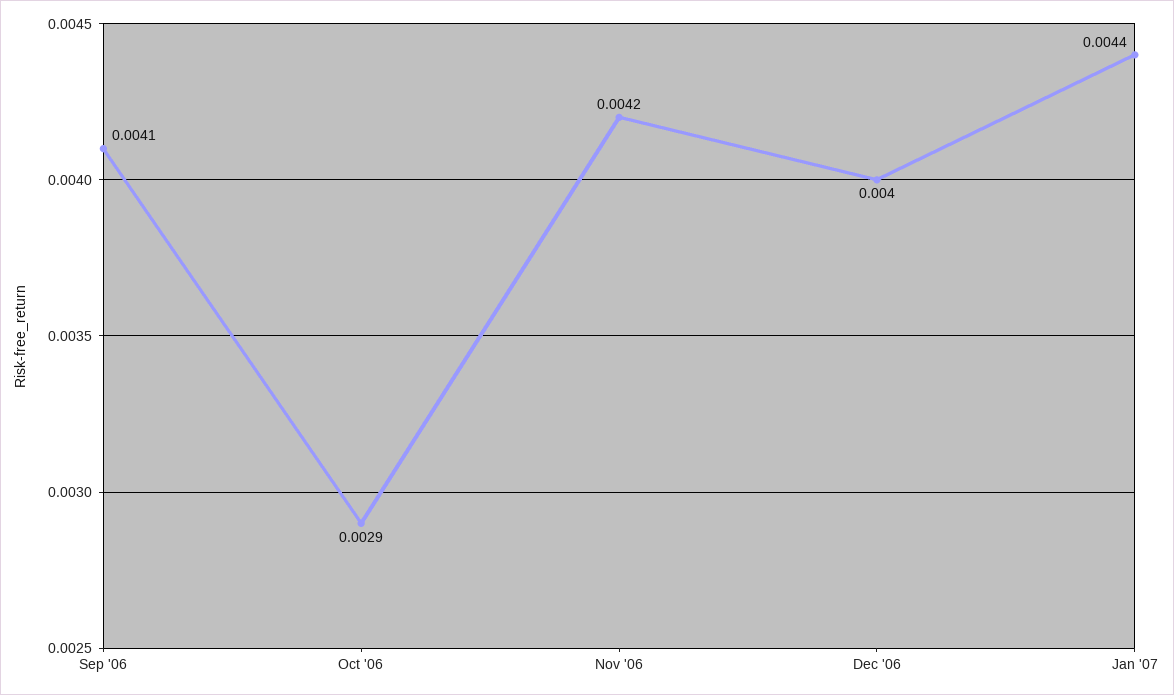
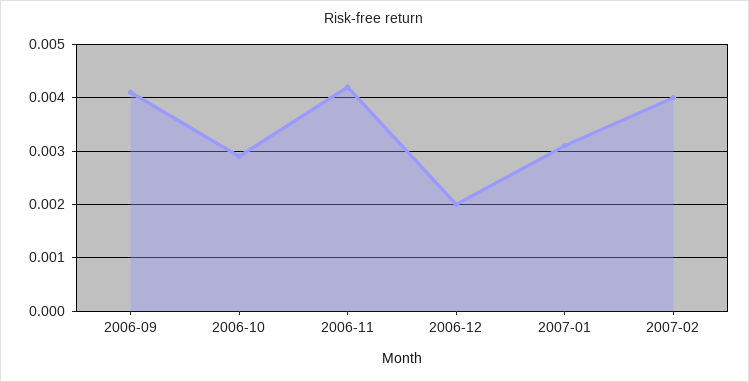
Dec '06: 0.004 -> 0.002
Jan '07: 0.0044 -> 0.003
2007-02: none -> 0.004

